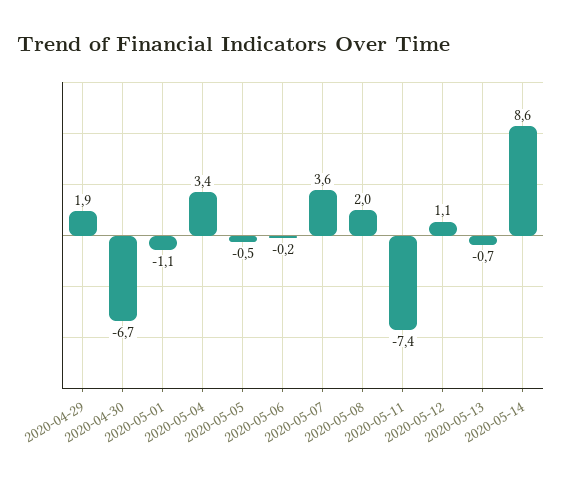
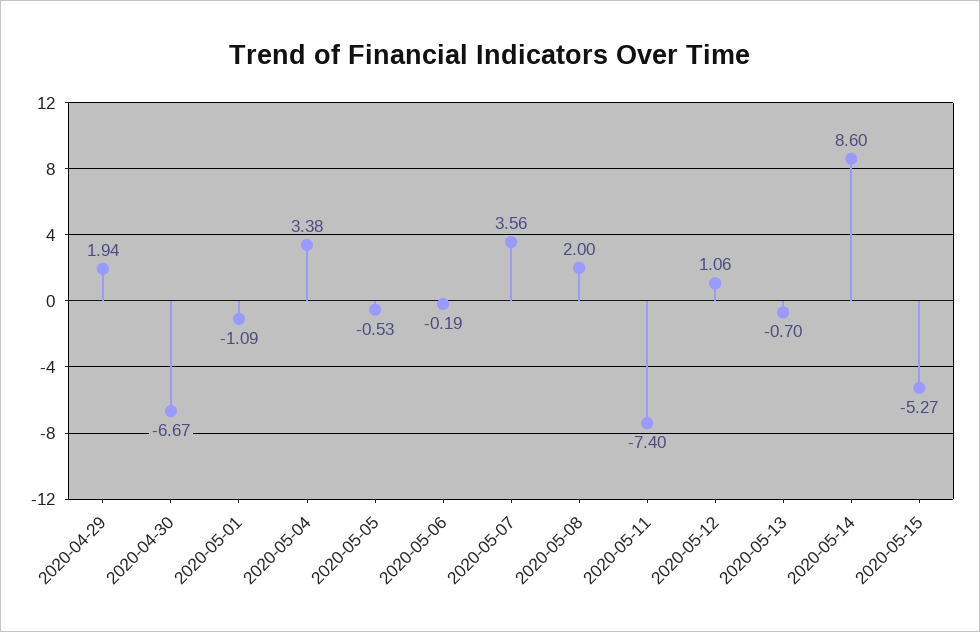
2020-05-15: none -> -5.27

